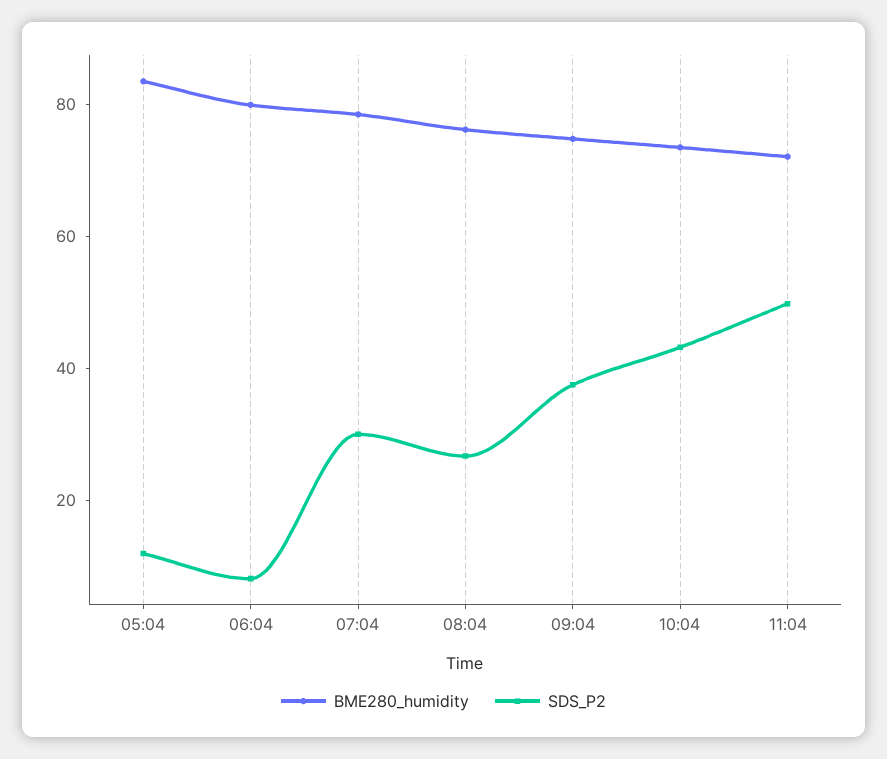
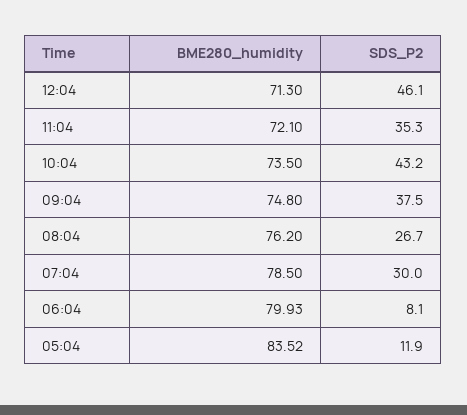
SDS_P2, 11:04: 50 -> 35.3
BME280_humidity, 12:04: none -> 71.3
SDS_P2, 12:04: none -> 46.1

